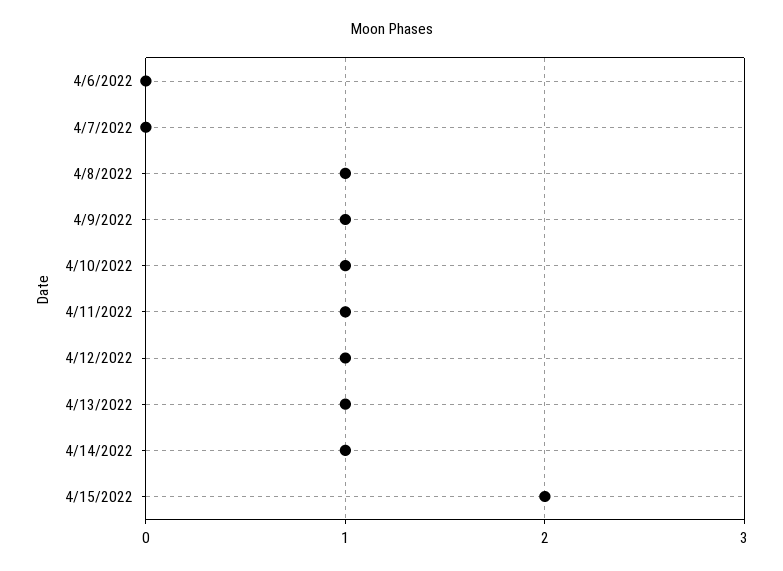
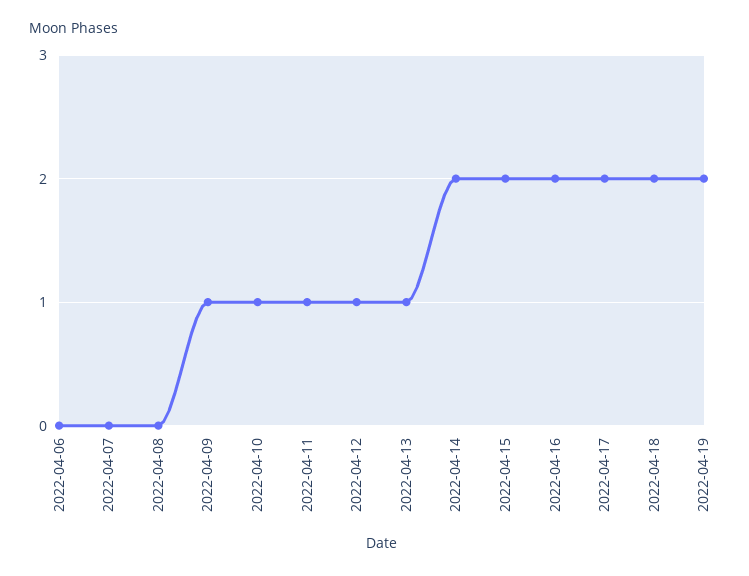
4/8/2022: 1 -> 0
4/14/2022: 1 -> 2
2022-04-16: none -> 2
2022-04-17: none -> 2
2022-04-18: none -> 2
2022-04-19: none -> 2

